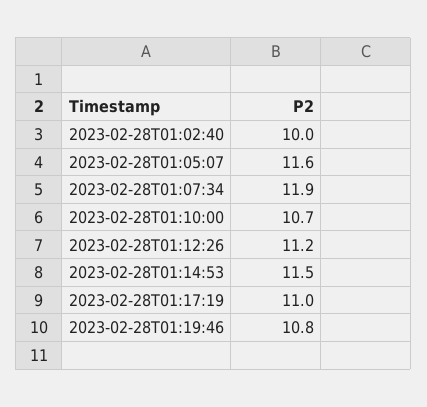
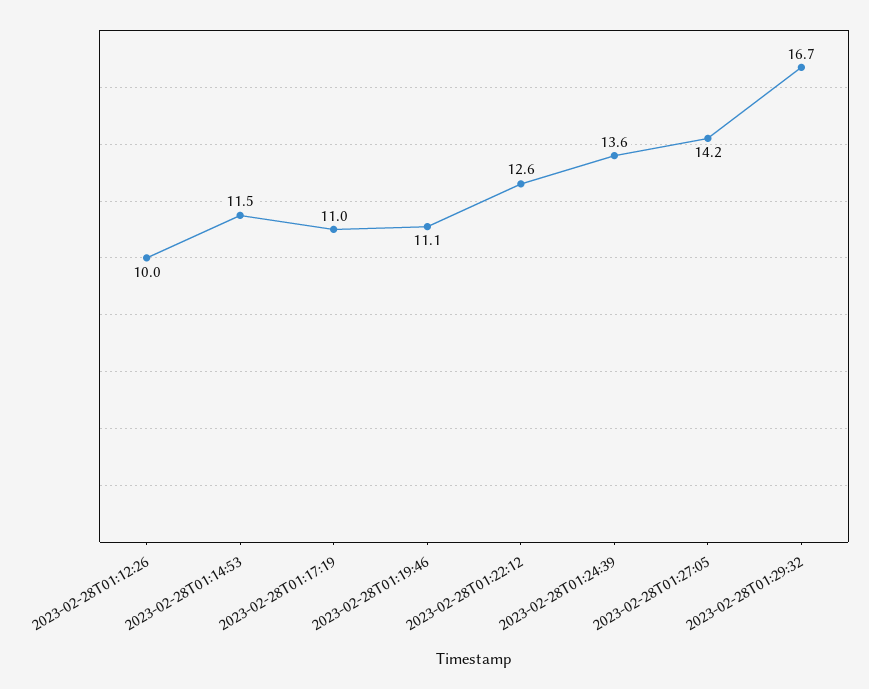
2023-02-28T01:02:40: 10 -> none
2023-02-28T01:05:07: 11.6 -> none
2023-02-28T01:07:34: 11.9 -> none
2023-02-28T01:10:00: 10.7 -> none
2023-02-28T01:12:26: 11.2 -> 10
2023-02-28T01:19:46: 10.8 -> 11.1
2023-02-28T01:22:12: none -> 12.6
2023-02-28T01:24:39: none -> 13.6
2023-02-28T01:27:05: none -> 14.2
2023-02-28T01:29:32: none -> 16.7

